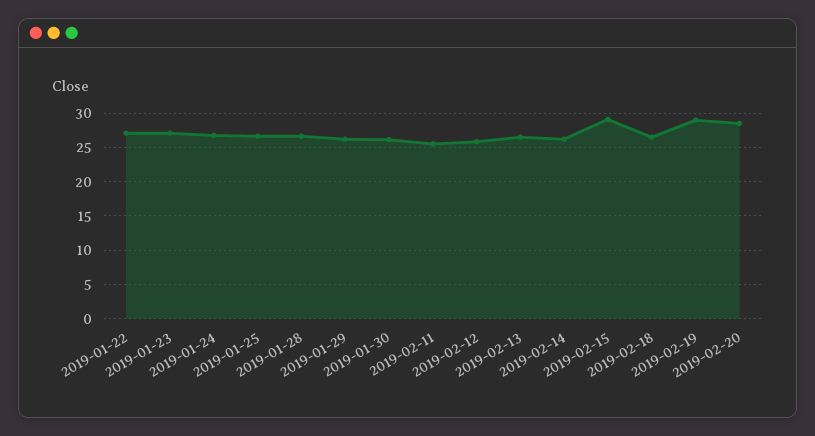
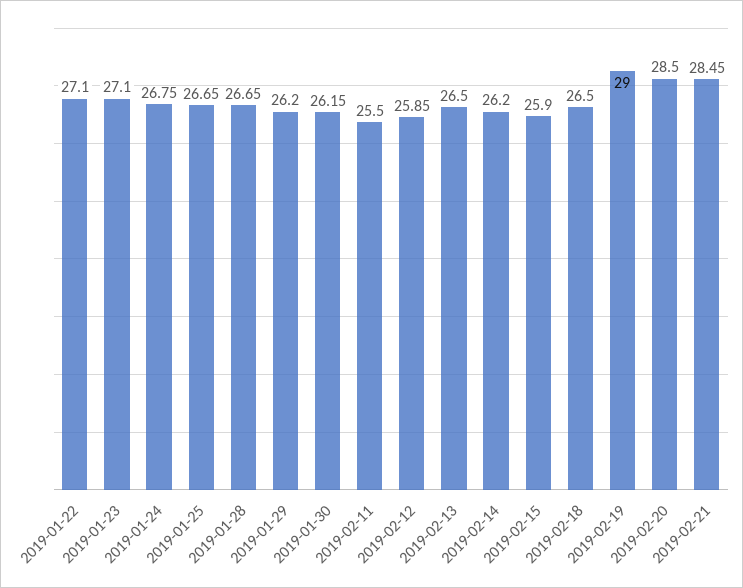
2019-02-15: 29 -> 25.9
2019-02-21: none -> 28.45

